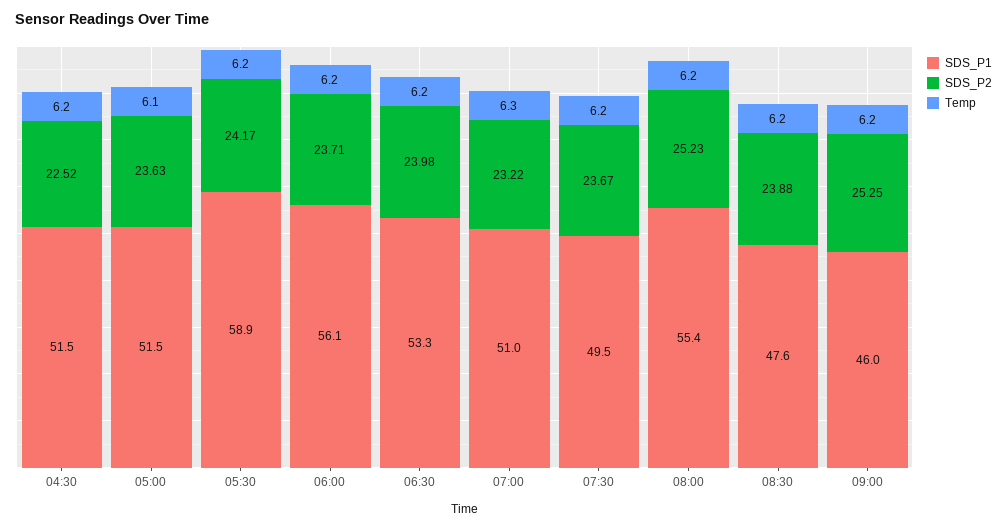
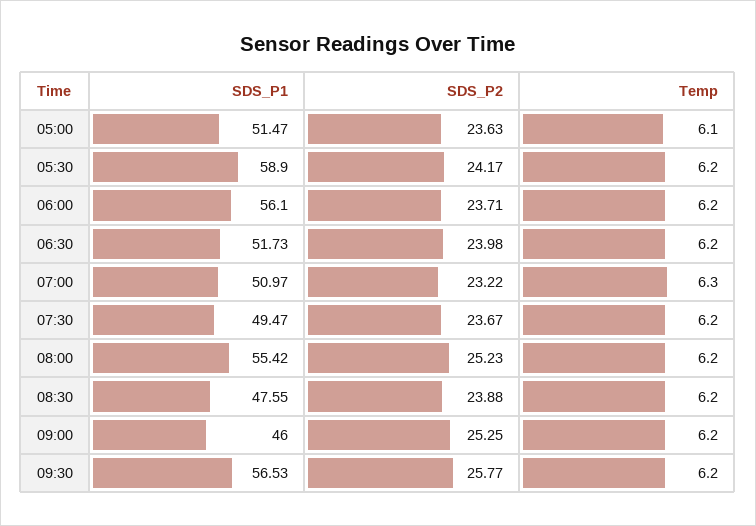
SDS_P1, 04:30: 51.5 -> none
SDS_P2, 04:30: 22.52 -> none
Temp, 04:30: 6.2 -> none
SDS_P1, 06:30: 53.3 -> 51.73
SDS_P1, 09:30: none -> 56.53
SDS_P2, 09:30: none -> 25.77
Temp, 09:30: none -> 6.2

